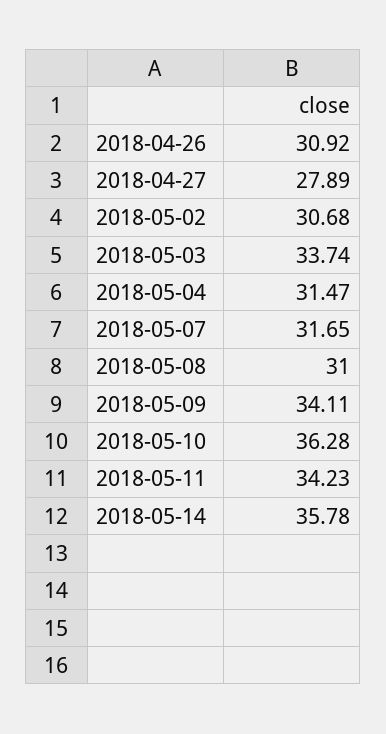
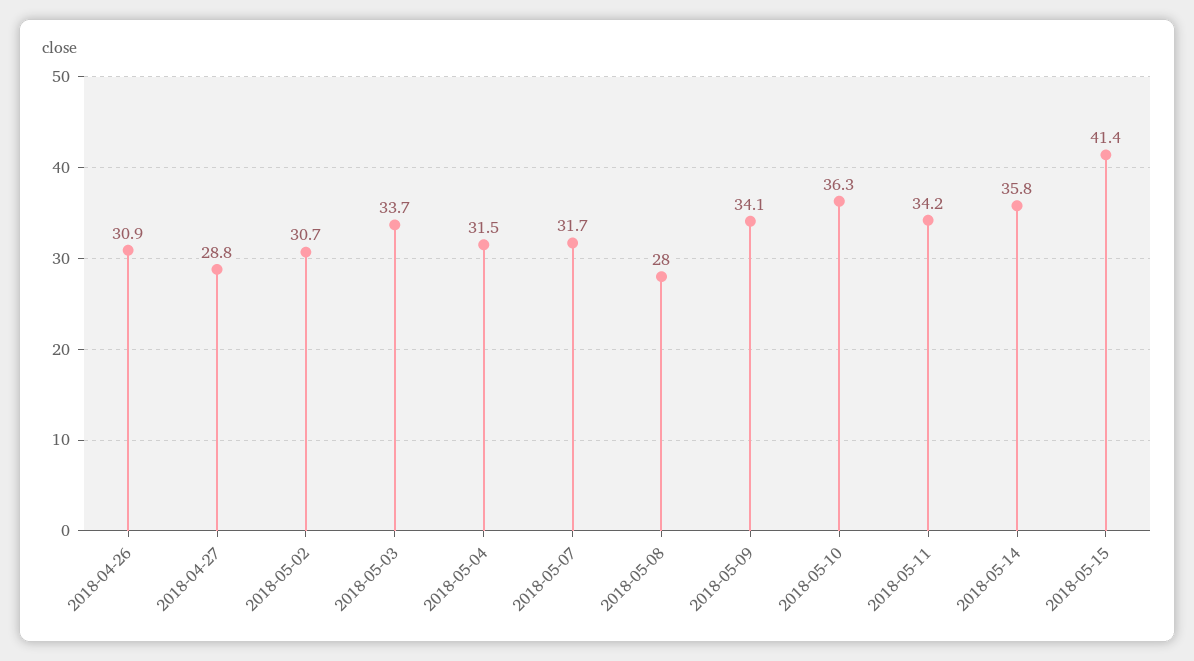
2018-04-27: 27.89 -> 28.8
2018-05-08: 31 -> 28
2018-05-15: none -> 41.4

